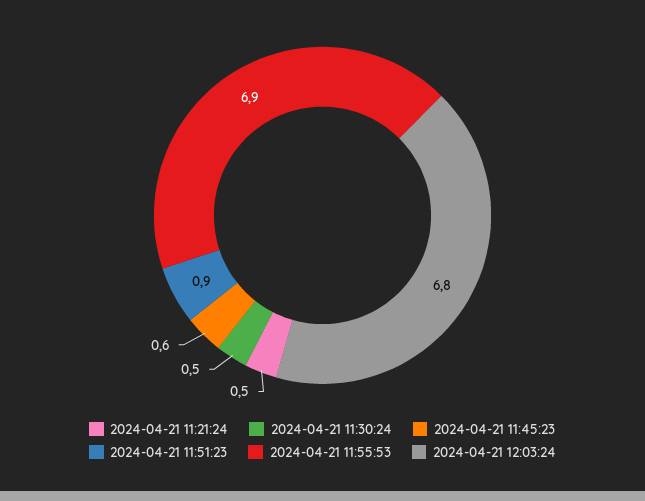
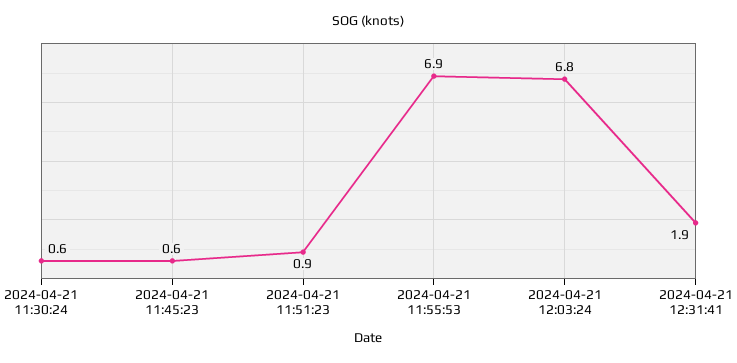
2024-04-21 11:21:24: 0.5 -> none
2024-04-21 11:30:24: 0.5 -> 0.6
2024-04-21 12:31:41: none -> 1.9

